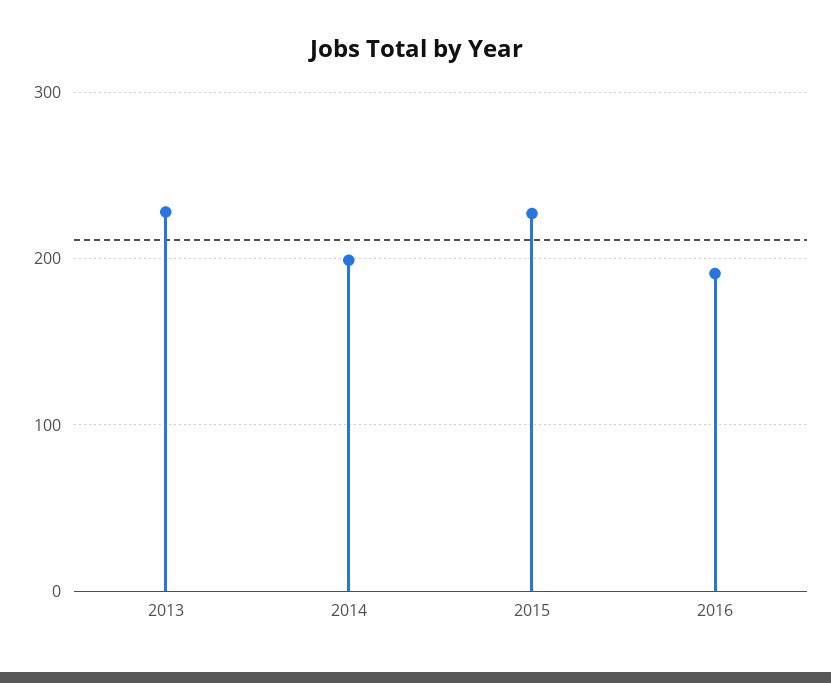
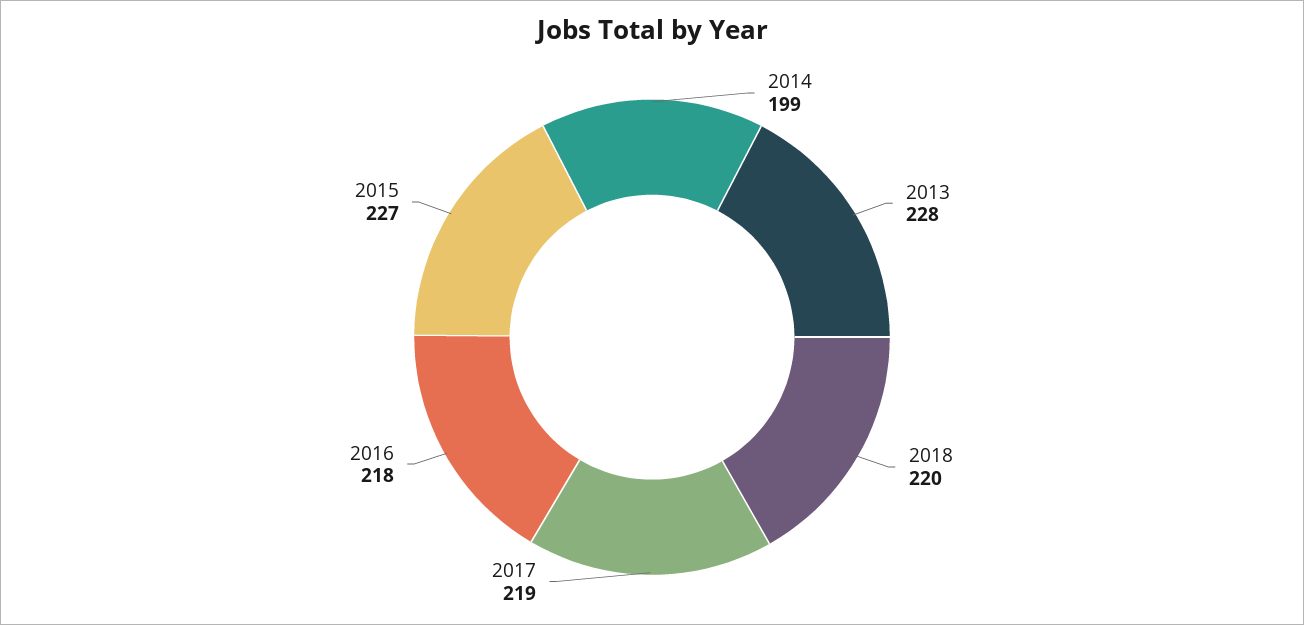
2016: 190 -> 218
2018: none -> 220
2017: none -> 219

